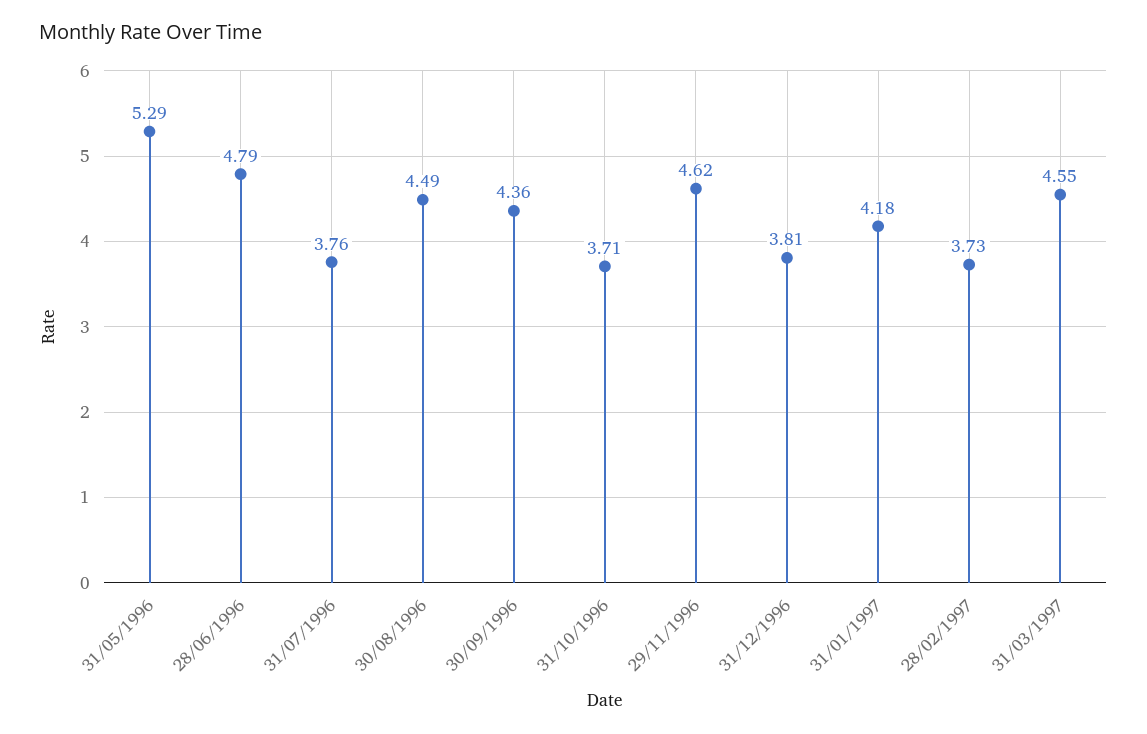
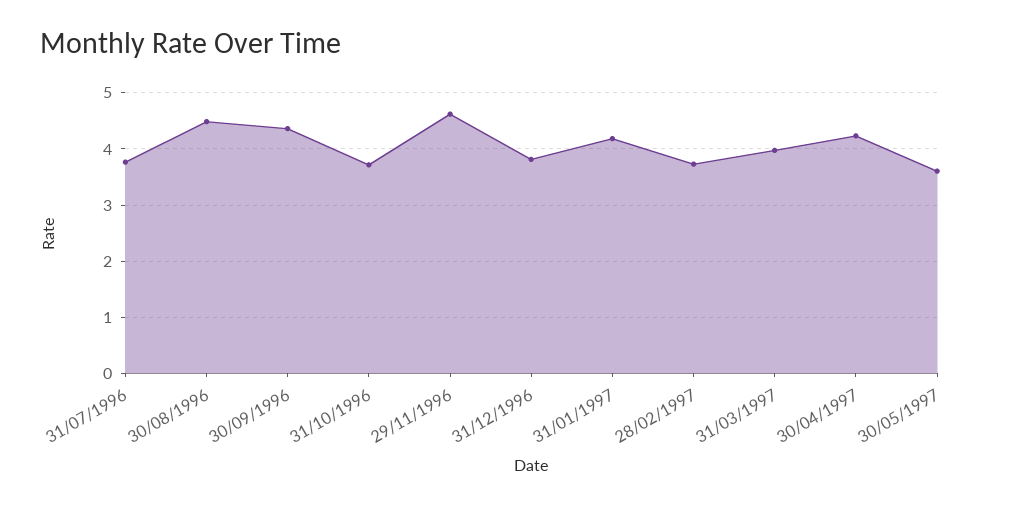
31/05/1996: 5.29 -> none
28/06/1996: 4.79 -> none
31/03/1997: 4.55 -> 4
30/04/1997: none -> 4.2
30/05/1997: none -> 3.6

